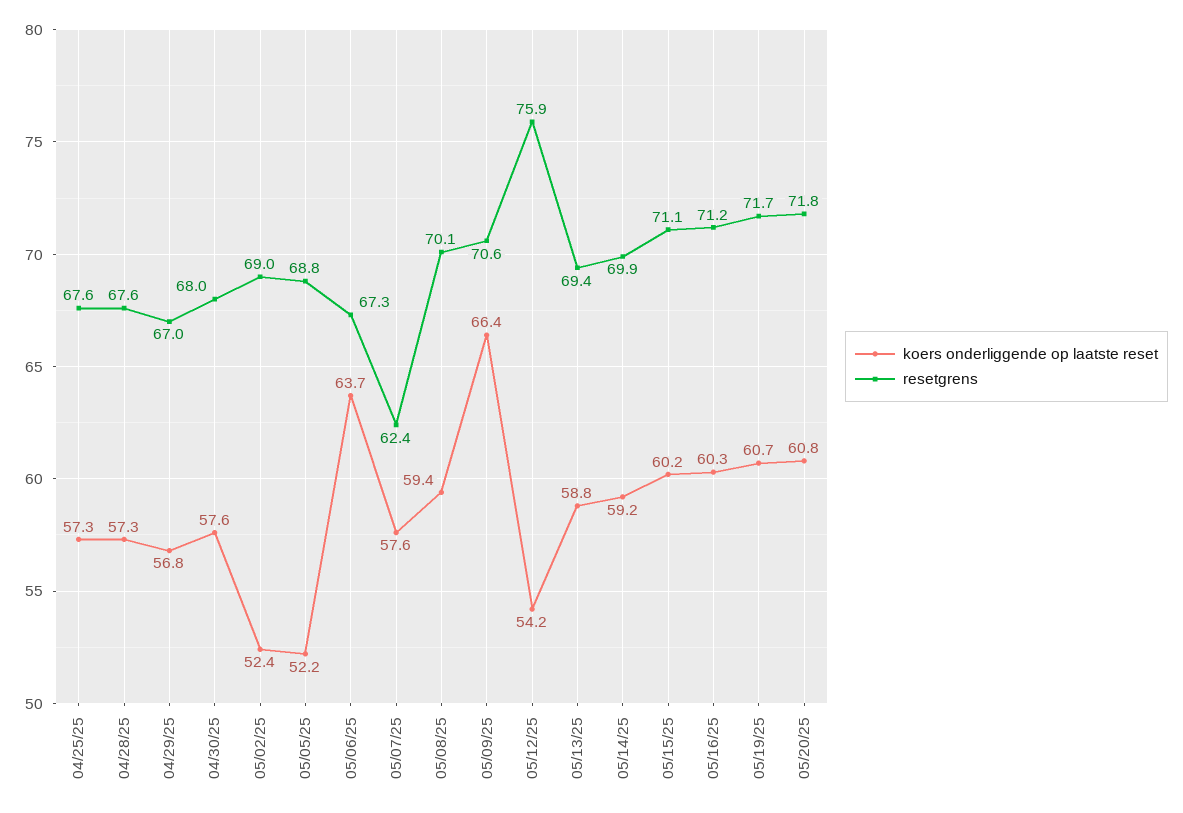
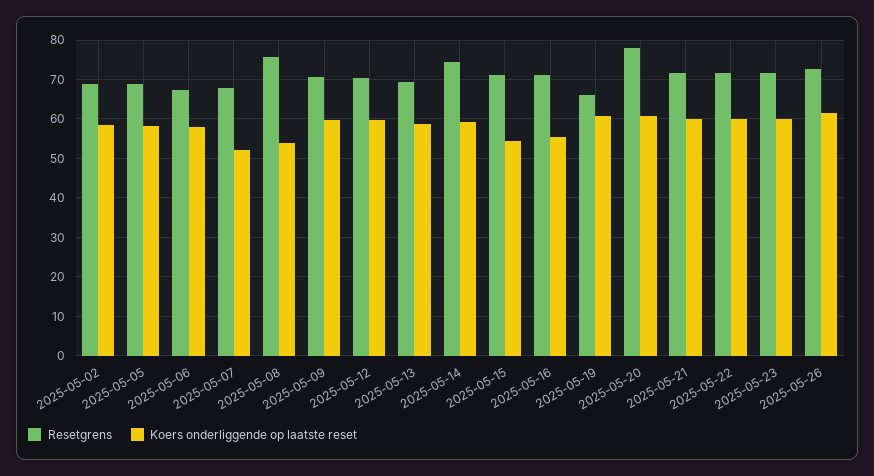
koers onderliggende op laatste reset, 04/25/25: 57.3 -> none
resetgrens, 04/25/25: 67.6 -> none
koers onderliggende op laatste reset, 04/28/25: 57.3 -> none
resetgrens, 04/28/25: 67.6 -> none
koers onderliggende op laatste reset, 04/29/25: 56.8 -> none
resetgrens, 04/29/25: 67 -> none
koers onderliggende op laatste reset, 04/30/25: 57.6 -> none
resetgrens, 04/30/25: 68 -> none
koers onderliggende op laatste reset, 05/02/25: 52.4 -> 58
koers onderliggende op laatste reset, 05/05/25: 52.2 -> 58
koers onderliggende op laatste reset, 05/06/25: 63.7 -> 58
koers onderliggende op laatste reset, 05/07/25: 57.6 -> 52
resetgrens, 05/07/25: 62.4 -> 68
koers onderliggende op laatste reset, 05/08/25: 59.4 -> 54
resetgrens, 05/08/25: 70.1 -> 76
koers onderliggende op laatste reset, 05/09/25: 66.4 -> 60
koers onderliggende op laatste reset, 05/12/25: 54.2 -> 60
resetgrens, 05/12/25: 75.9 -> 70
resetgrens, 05/14/25: 69.9 -> 74
koers onderliggende op laatste reset, 05/15/25: 60.2 -> 54
koers onderliggende op laatste reset, 05/16/25: 60.3 -> 56
resetgrens, 05/19/25: 71.7 -> 66
resetgrens, 05/20/25: 71.8 -> 78
resetgrens, 2025-05-21: none -> 72
koers onderliggende op laatste reset, 2025-05-21: none -> 60
resetgrens, 2025-05-22: none -> 72
koers onderliggende op laatste reset, 2025-05-22: none -> 60
resetgrens, 2025-05-23: none -> 72
koers onderliggende op laatste reset, 2025-05-23: none -> 60
resetgrens, 2025-05-26: none -> 72
koers onderliggende op laatste reset, 2025-05-26: none -> 62

